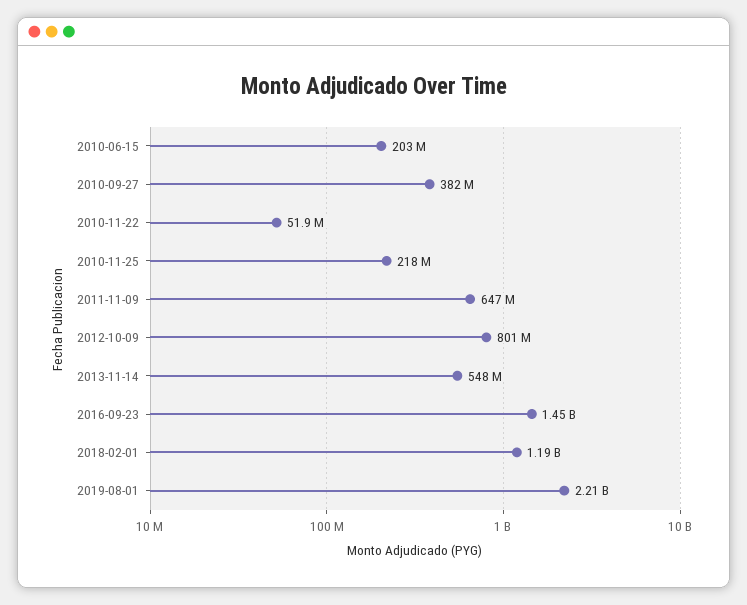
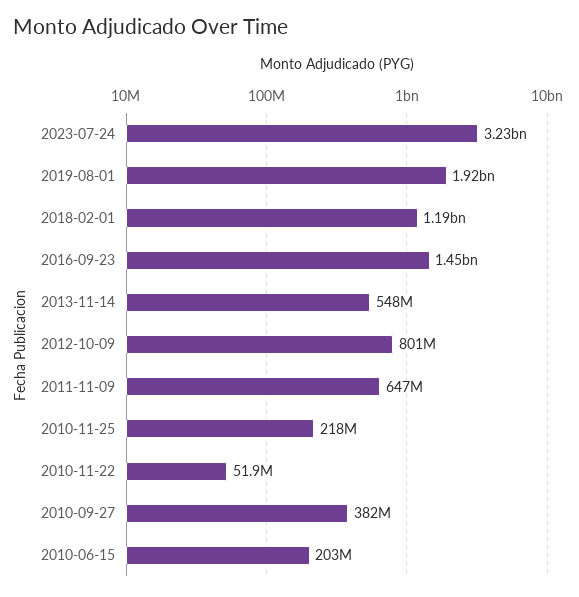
2019-08-01: 2210000000 -> 1920000000
2023-07-24: none -> 3230000000

